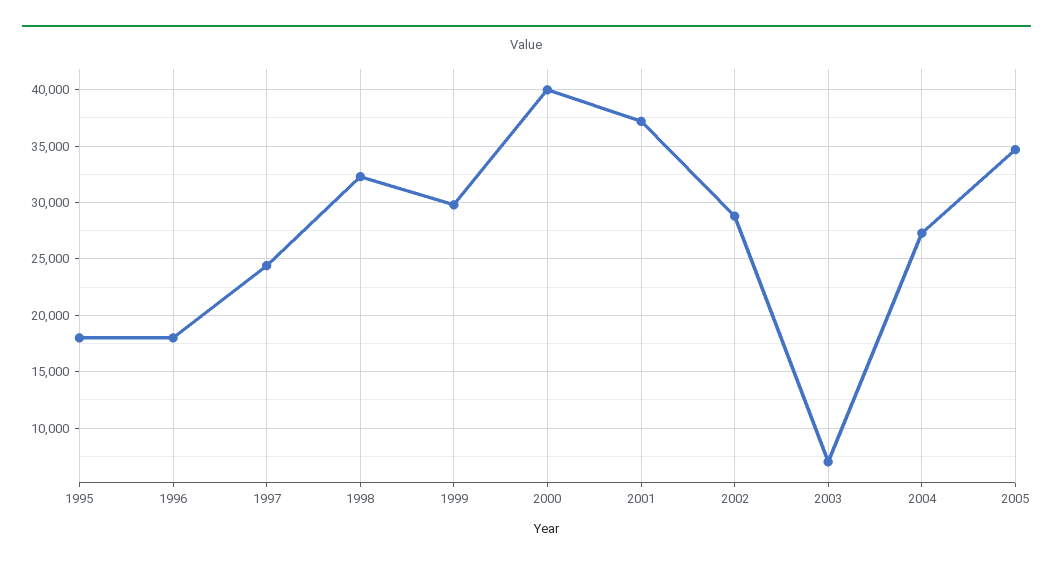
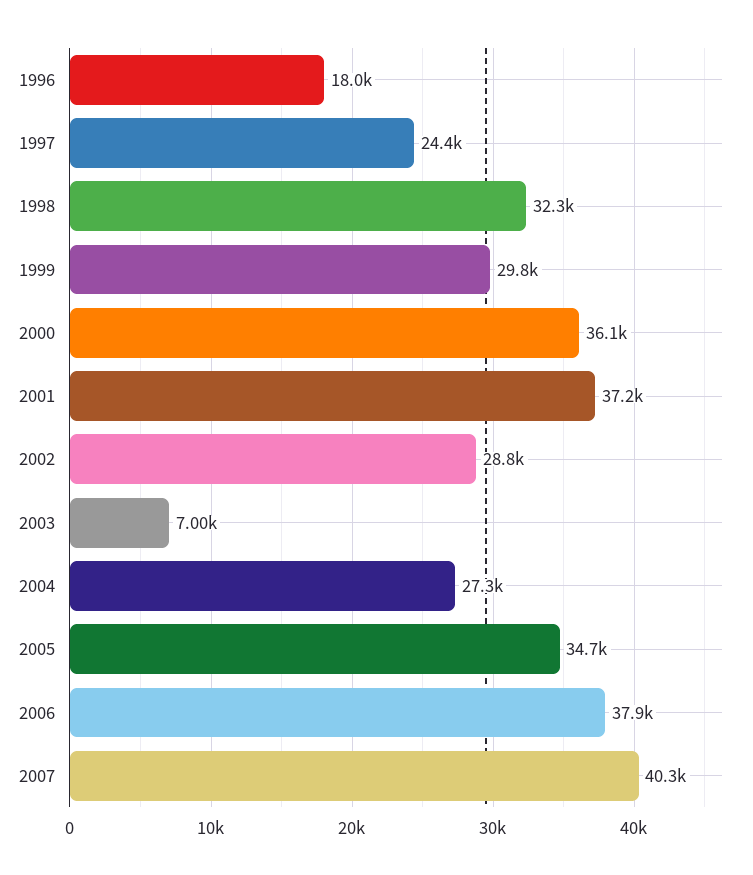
1995: 18000 -> none
2000: 40000 -> 36100
2006: none -> 37900
2007: none -> 40300

